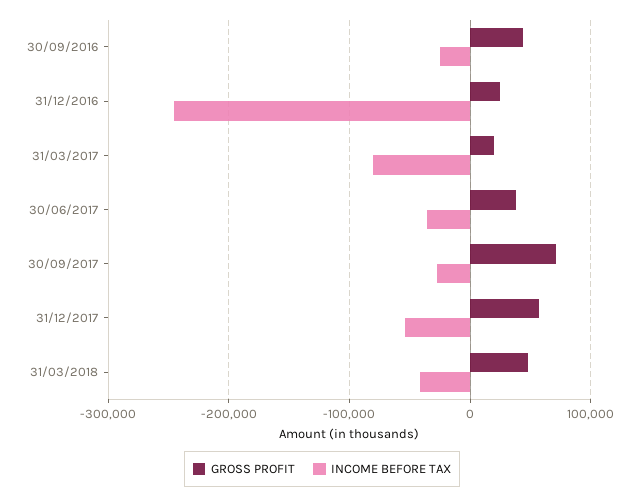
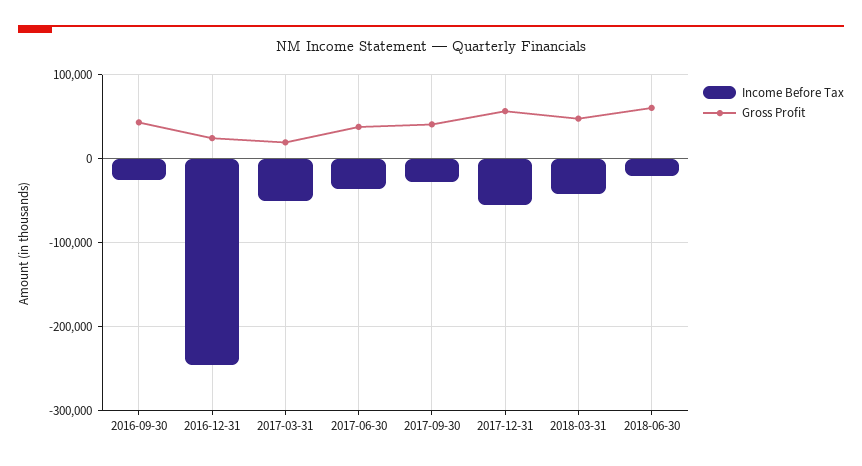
INCOME BEFORE TAX, 31/03/2017: -80000 -> -50000
GROSS PROFIT, 30/09/2017: 70000 -> 40000
INCOME BEFORE TAX, 2018-06-30: none -> -20000
GROSS PROFIT, 2018-06-30: none -> 60000

